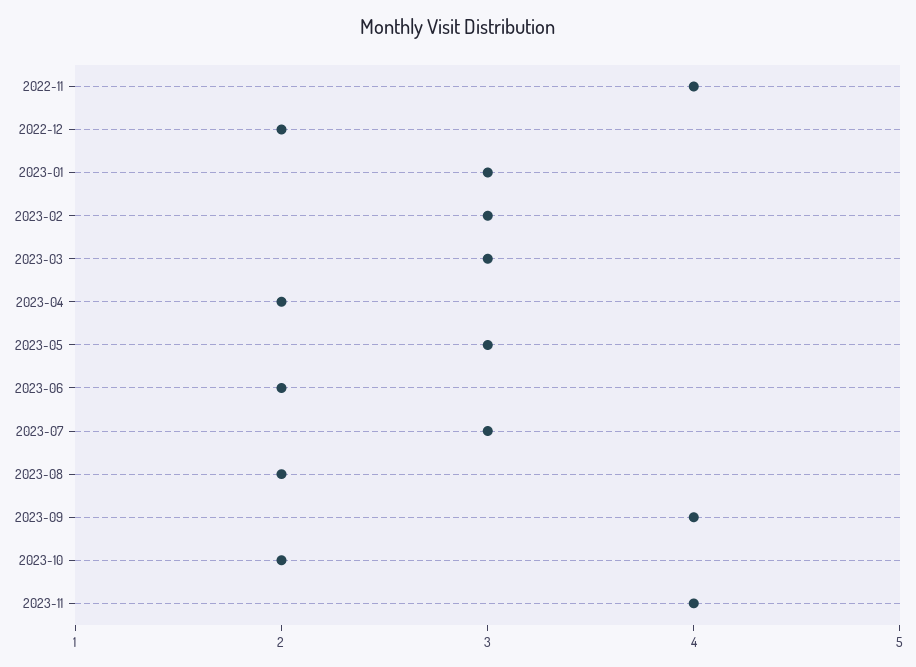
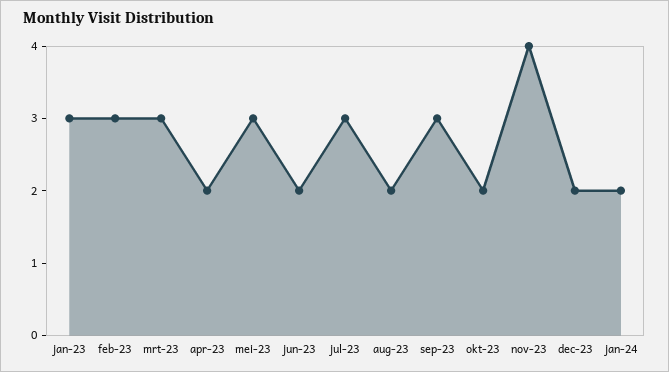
2022-11: 4 -> none
2022-12: 2 -> none
2023-09: 4 -> 3
dec-23: none -> 2
jan-24: none -> 2

